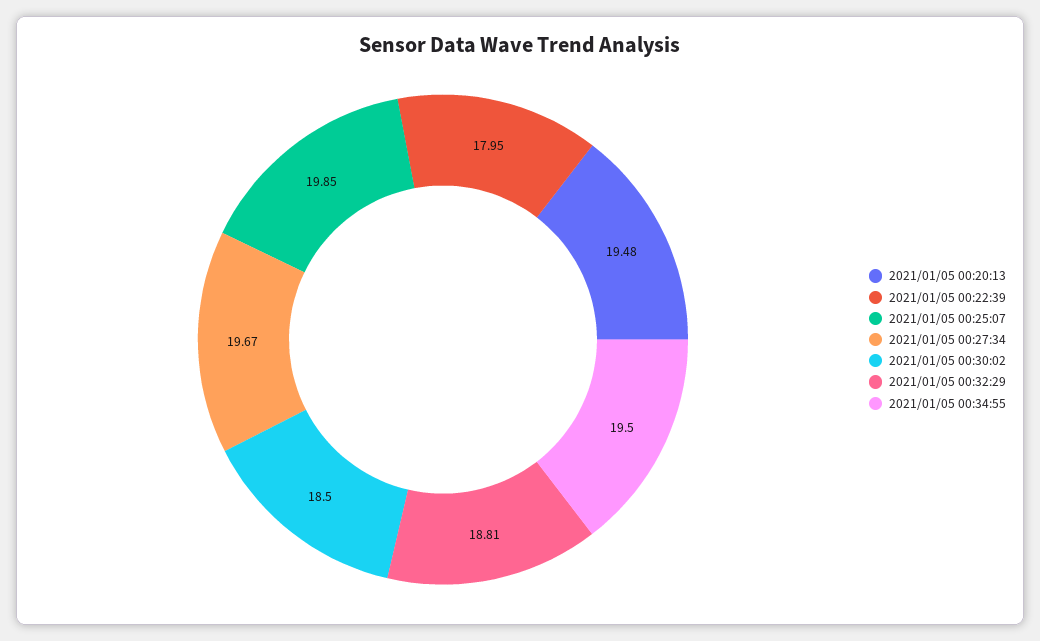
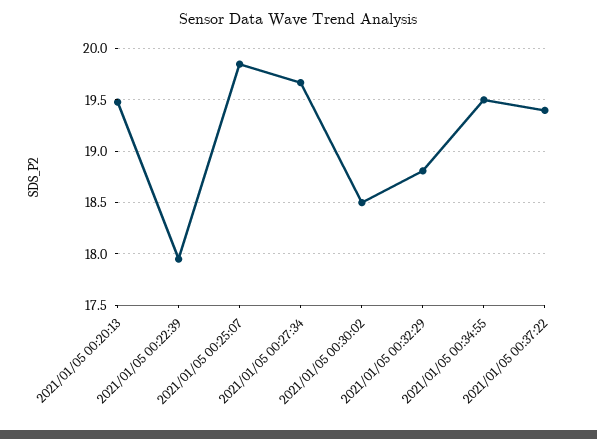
2021/01/05 00:37:22: none -> 19.4

